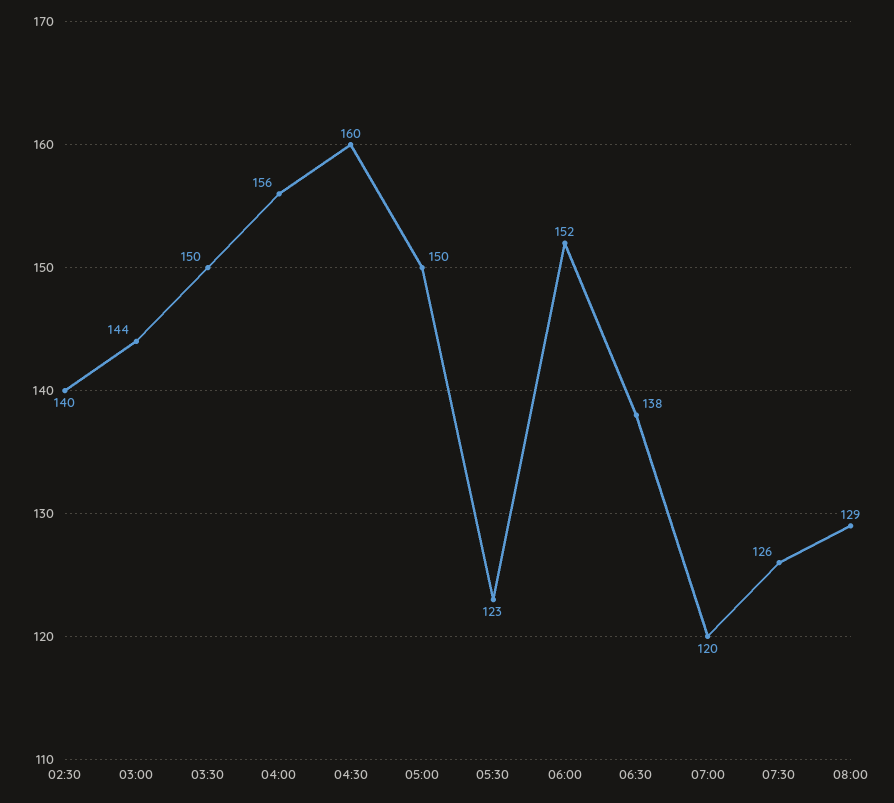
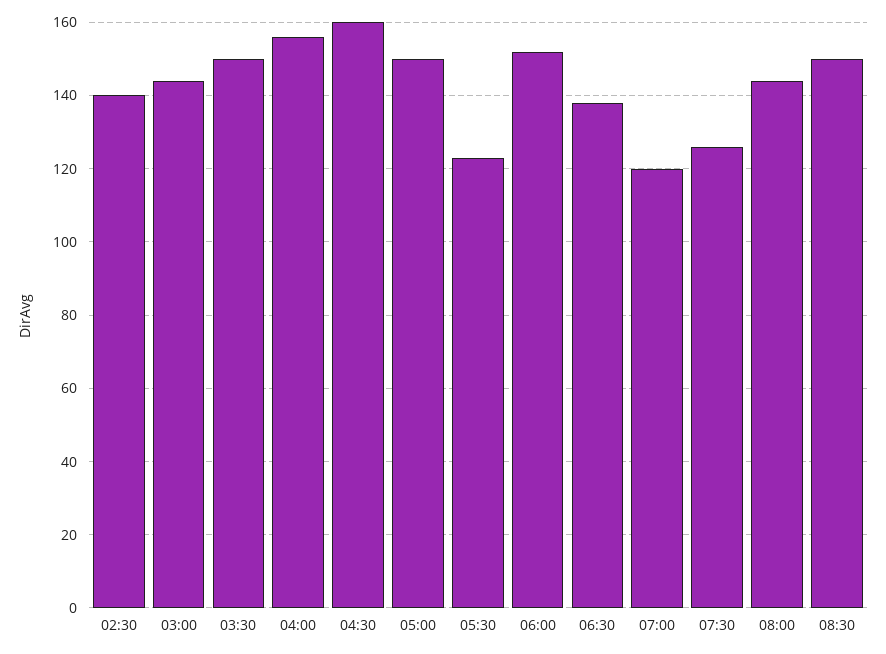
08:00: 129 -> 145
08:30: none -> 150

